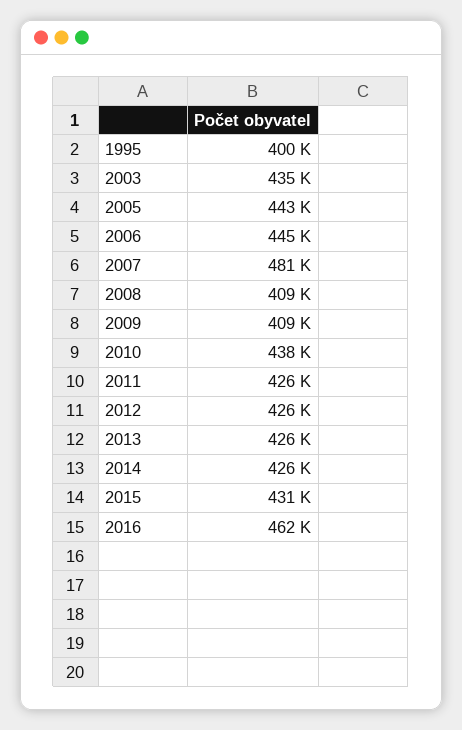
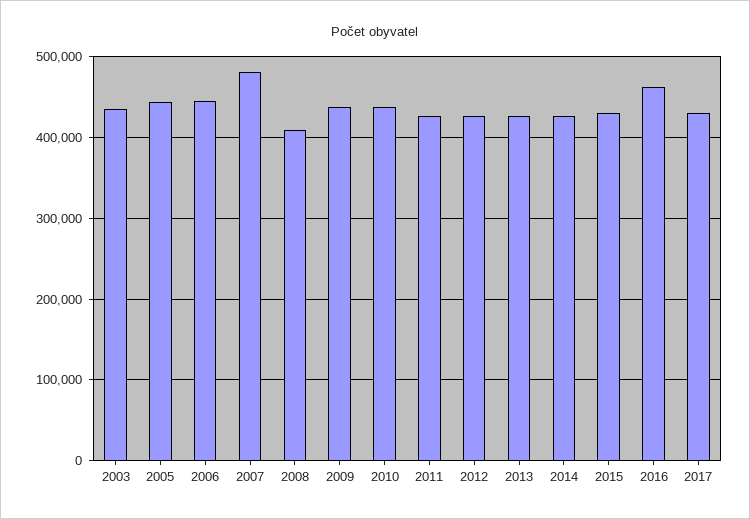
1995: 400000 -> none
2009: 409000 -> 440000
2017: none -> 430000

